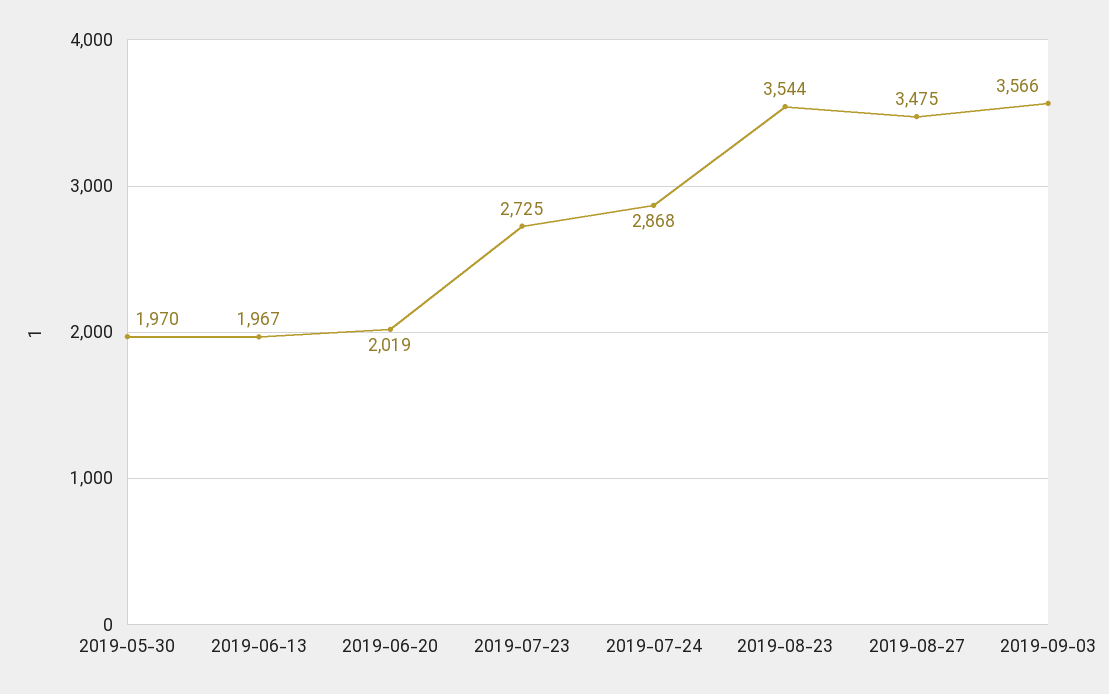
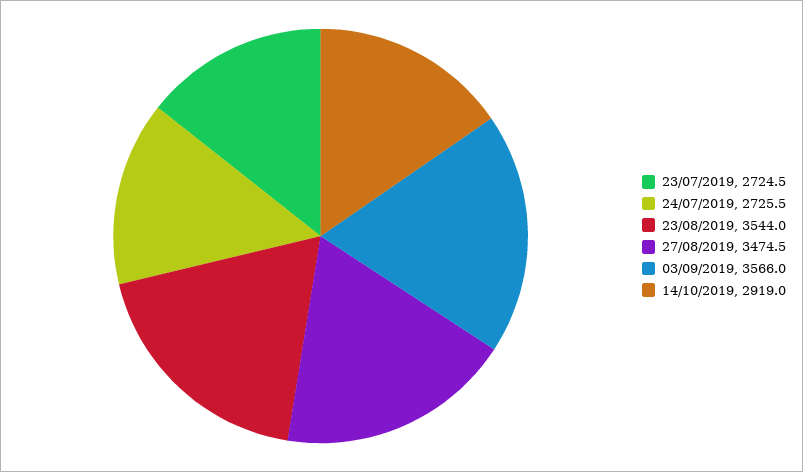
2019-05-30: 1970 -> none
2019-06-13: 1967 -> none
2019-06-20: 2019 -> none
2019-07-24: 2868 -> 2725.5
14/10/2019: none -> 2919

